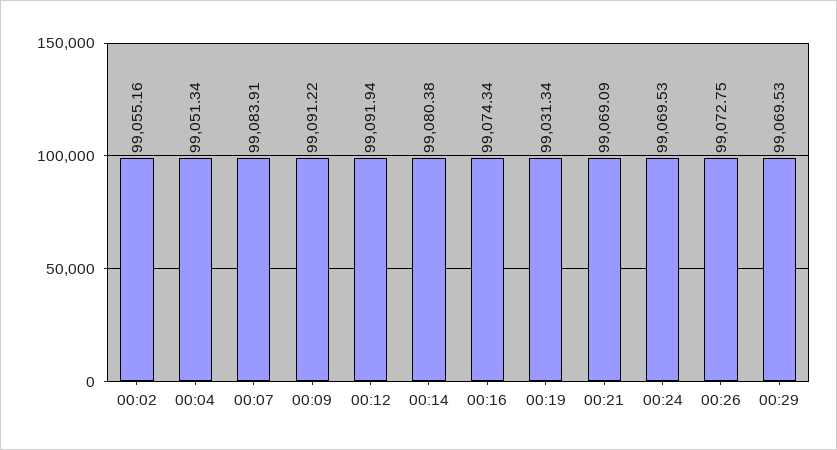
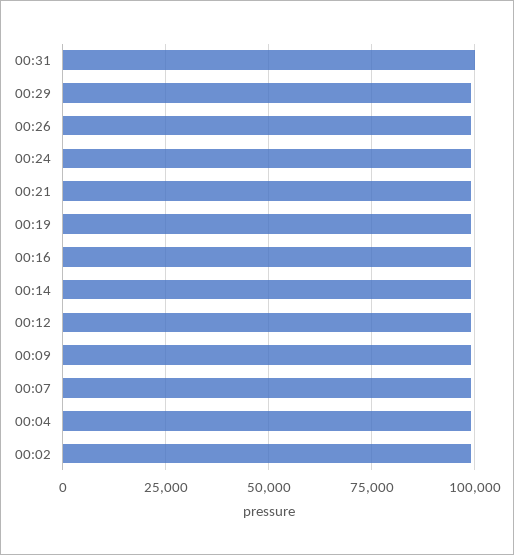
00:31: none -> 100000

